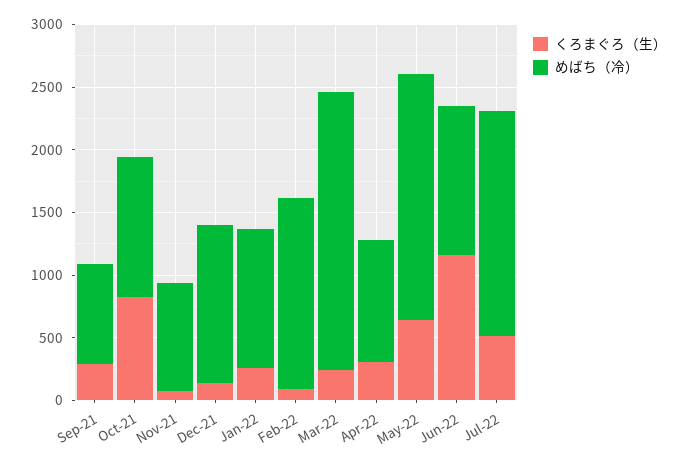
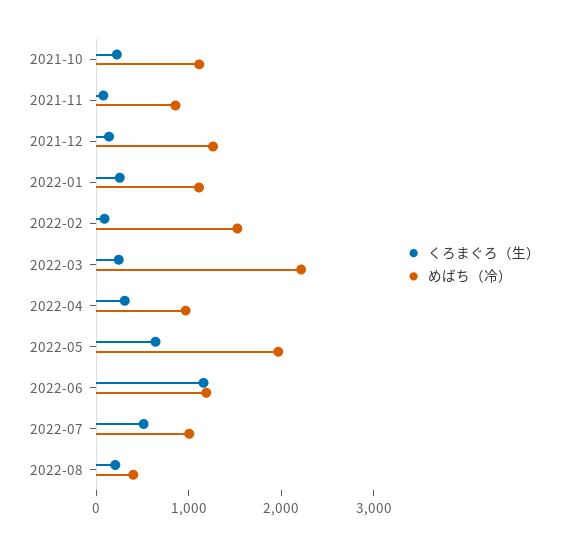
くろまぐろ（生）, Sep-21: 300 -> none
めばち（冷）, Sep-21: 800 -> none
くろまぐろ（生）, Oct-21: 800 -> 200
めばち（冷）, Jul-22: 1800 -> 1000
くろまぐろ（生）, 2022-08: none -> 200
めばち（冷）, 2022-08: none -> 400

